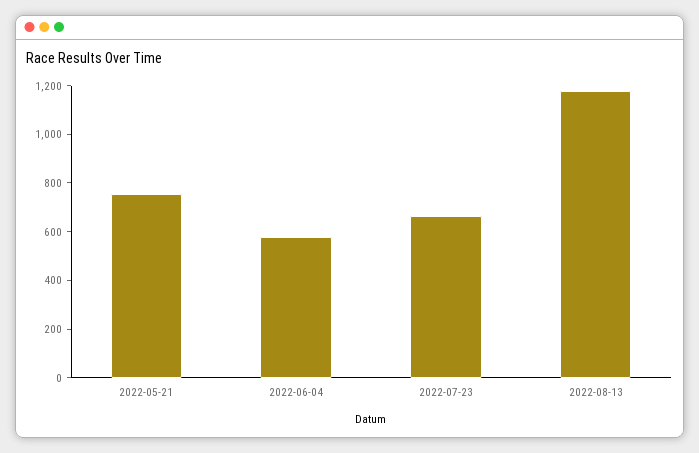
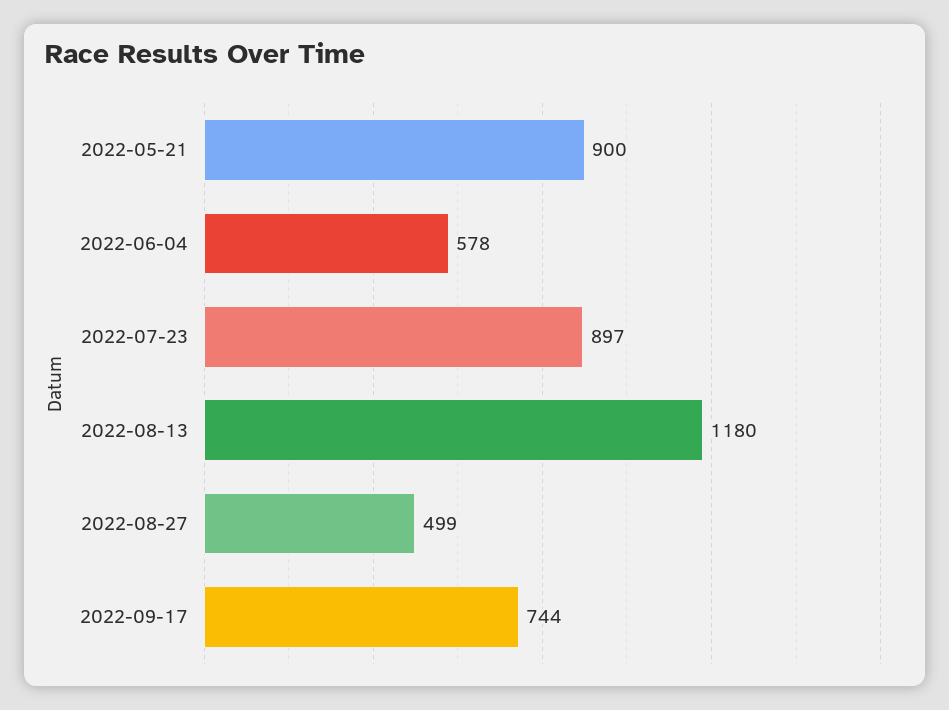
2022-05-21: 750 -> 900
2022-07-23: 650 -> 897
2022-08-27: none -> 499
2022-09-17: none -> 744

